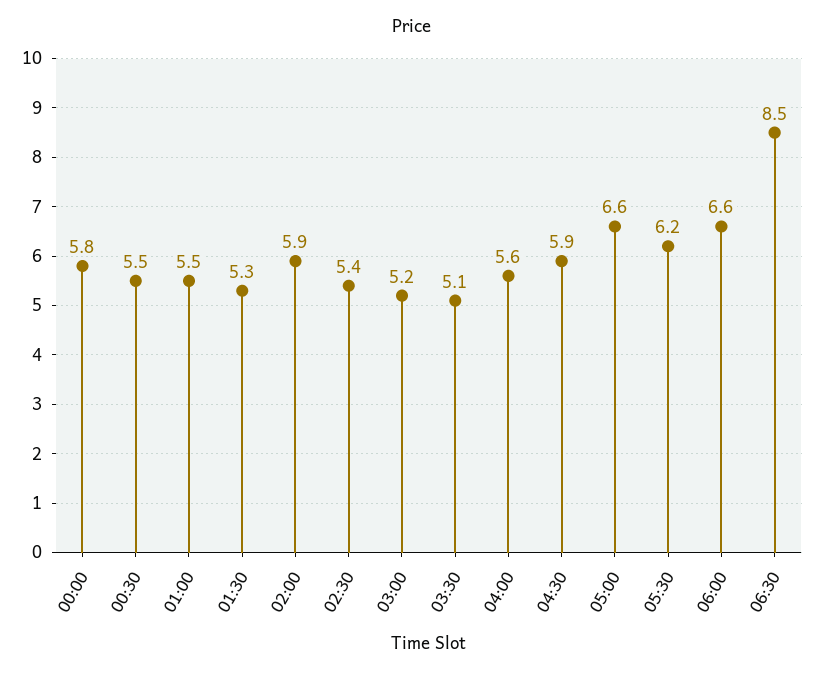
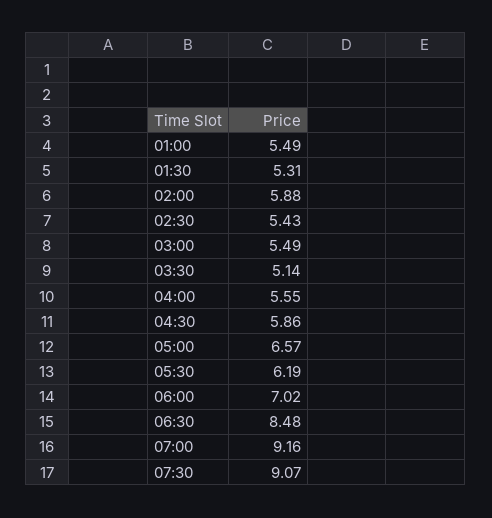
00:00: 5.8 -> none
00:30: 5.5 -> none
03:00: 5.2 -> 5.49
06:00: 6.6 -> 7.02
07:00: none -> 9.16
07:30: none -> 9.07

